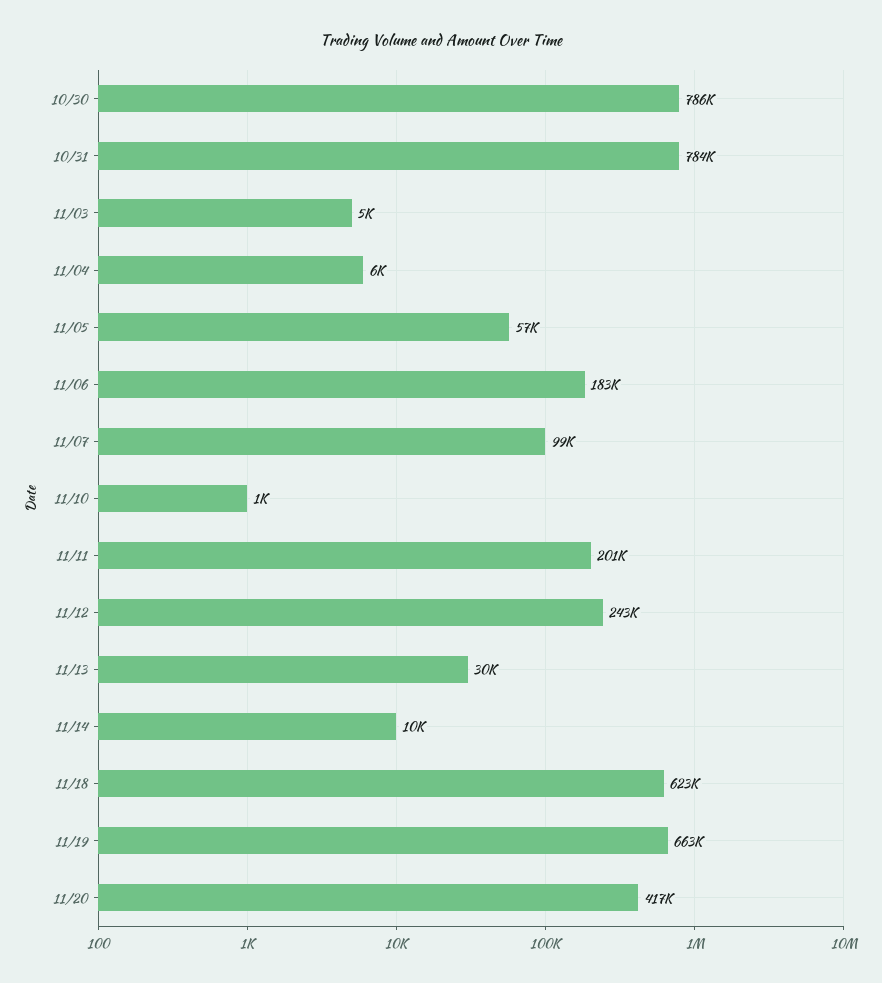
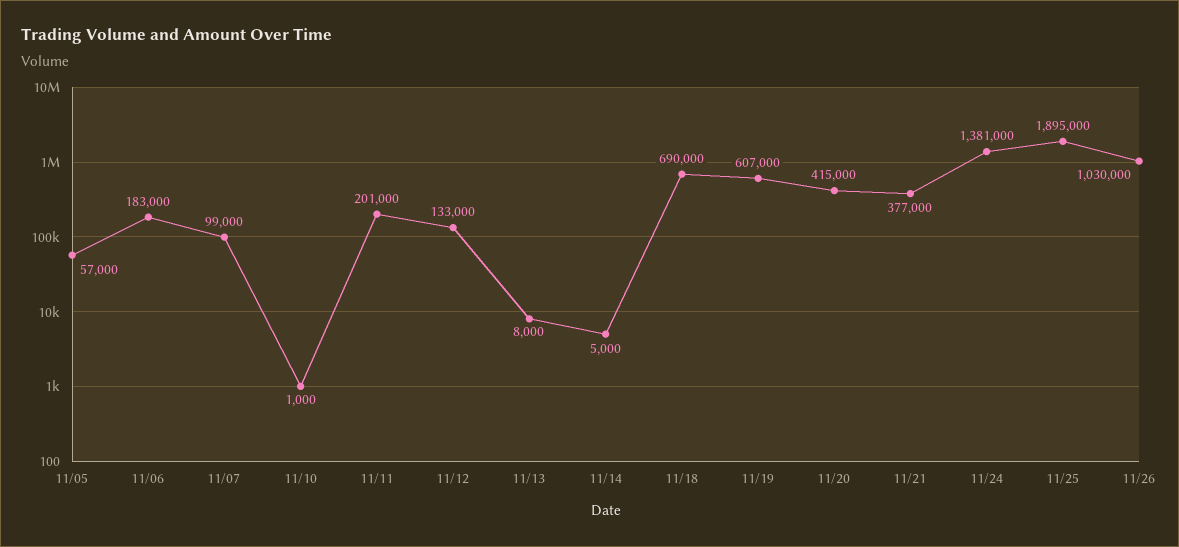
10/30: 786000 -> none
10/31: 784000 -> none
11/03: 5000 -> none
11/04: 6000 -> none
11/12: 243000 -> 133000
11/13: 30000 -> 8000
11/14: 10000 -> 5000
11/18: 623000 -> 690000
11/19: 663000 -> 607000
11/20: 417000 -> 415000
11/21: none -> 377000
11/24: none -> 1381000
11/25: none -> 1895000
11/26: none -> 1030000

